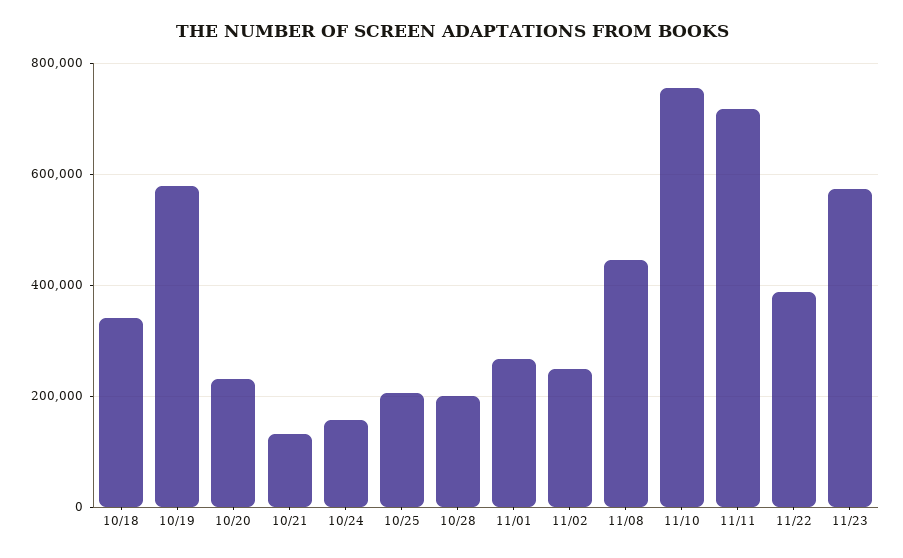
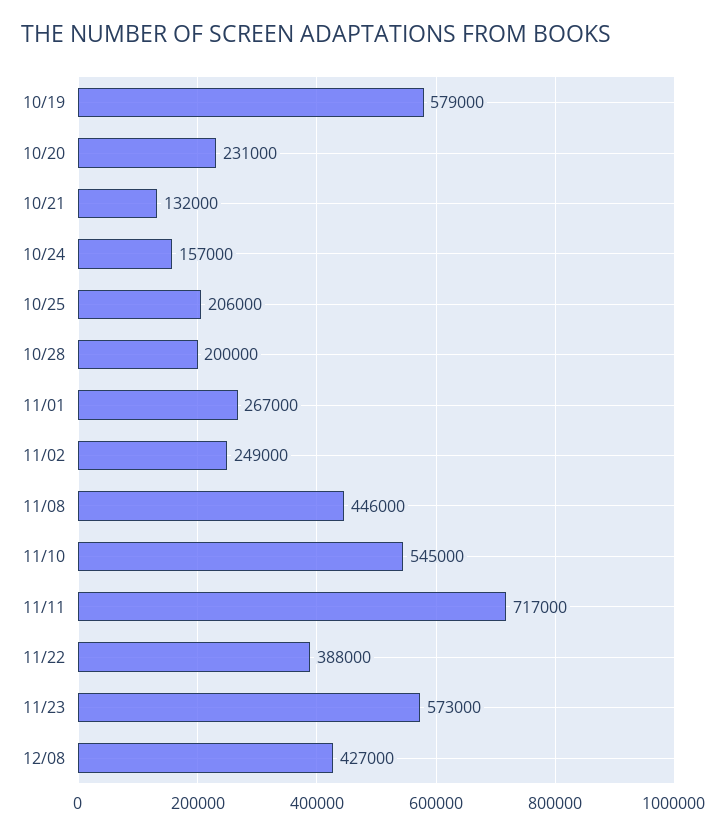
10/18: 340000 -> none
11/10: 760000 -> 545000
12/08: none -> 427000

